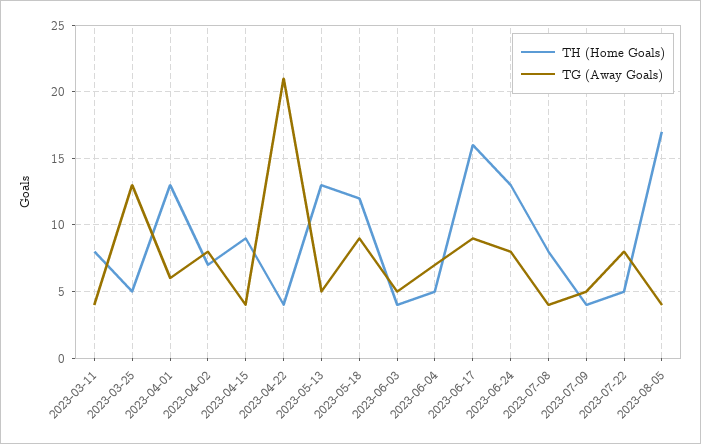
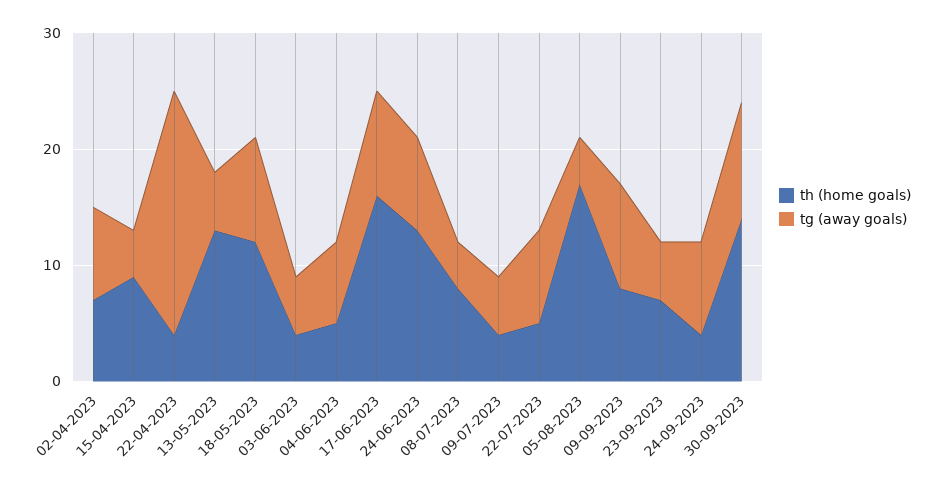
TH (Home Goals), 2023-03-11: 8 -> none
TG (Away Goals), 2023-03-11: 4 -> none
TH (Home Goals), 2023-03-25: 5 -> none
TG (Away Goals), 2023-03-25: 13 -> none
TH (Home Goals), 2023-04-01: 13 -> none
TG (Away Goals), 2023-04-01: 6 -> none
TH (Home Goals), 09-09-2023: none -> 8
TG (Away Goals), 09-09-2023: none -> 9
TH (Home Goals), 23-09-2023: none -> 7
TG (Away Goals), 23-09-2023: none -> 5
TH (Home Goals), 24-09-2023: none -> 4
TG (Away Goals), 24-09-2023: none -> 8
TH (Home Goals), 30-09-2023: none -> 14
TG (Away Goals), 30-09-2023: none -> 10

